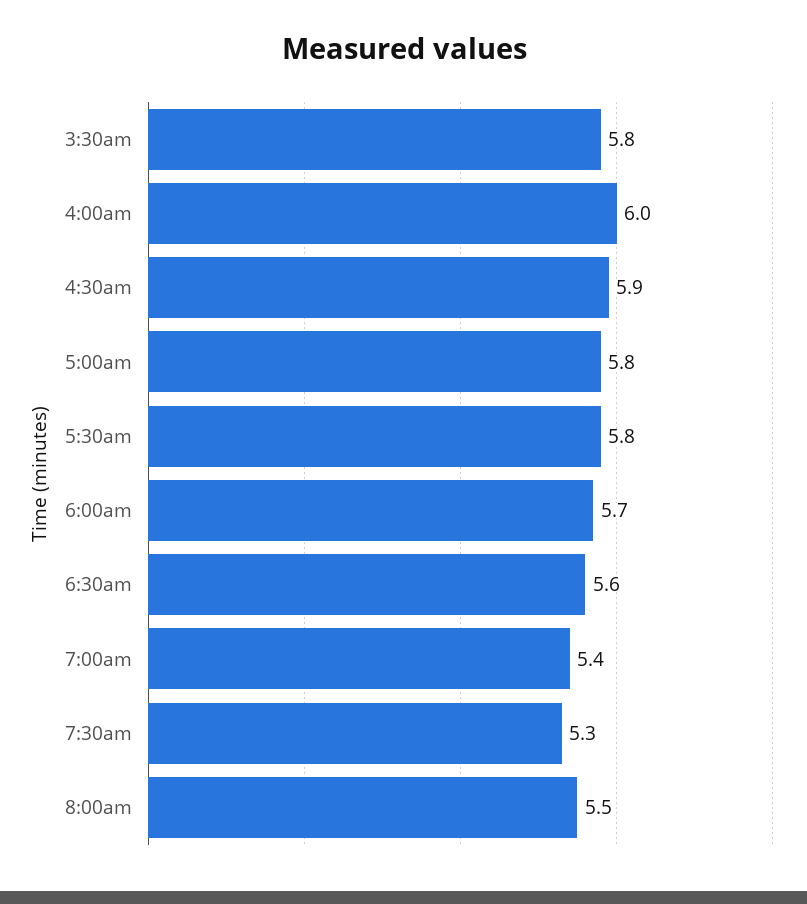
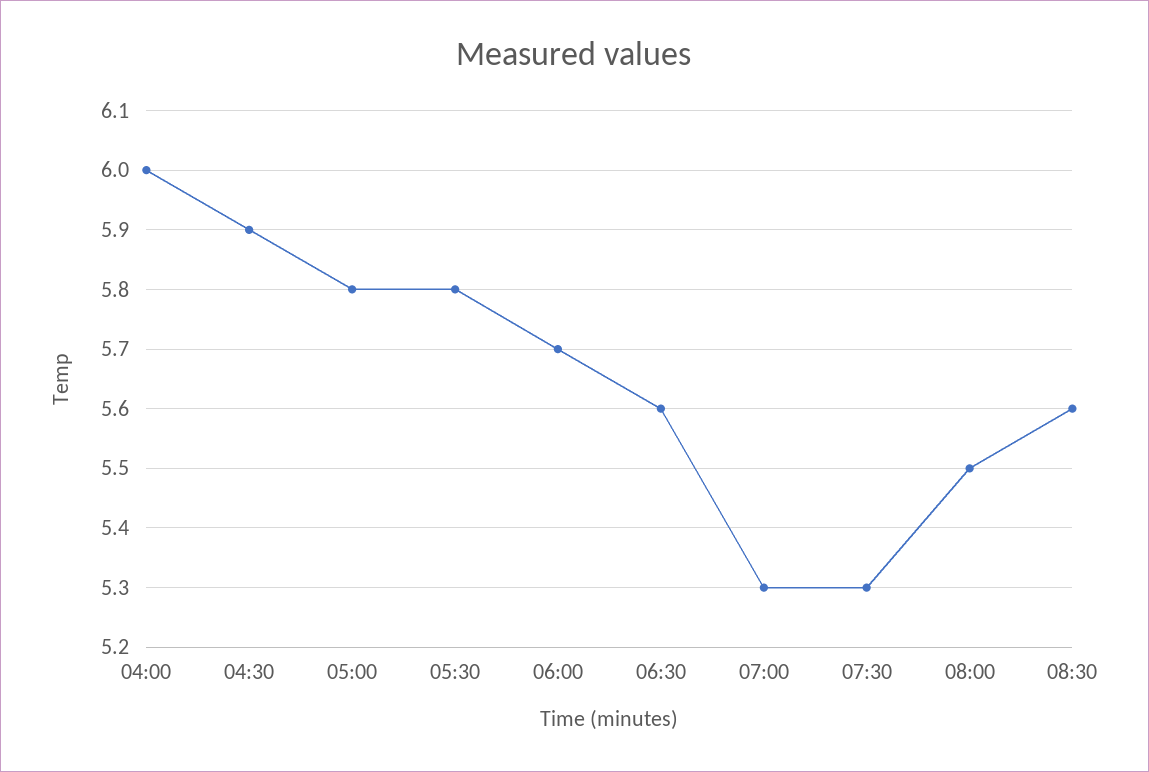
3:30am: 5.8 -> none
7:00am: 5.4 -> 5.3
08:30: none -> 5.6

